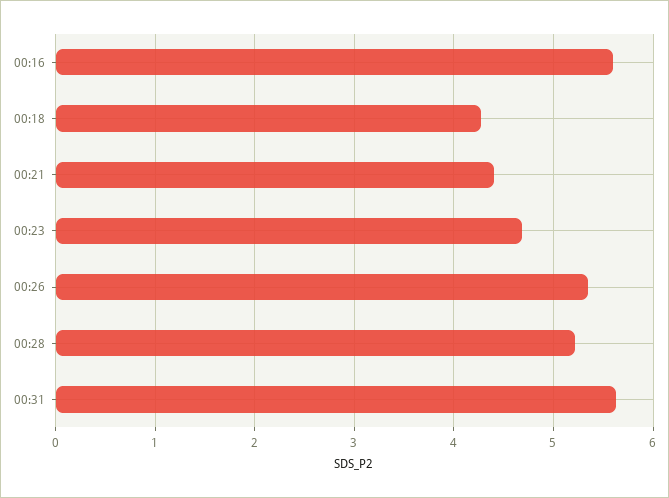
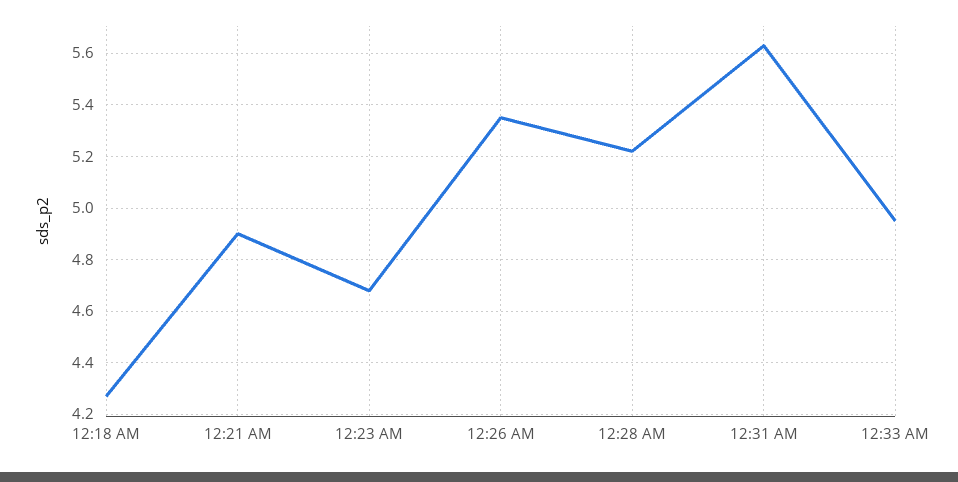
00:16: 5.6 -> none
00:21: 4.4 -> 4.9
12:33 AM: none -> 4.95

